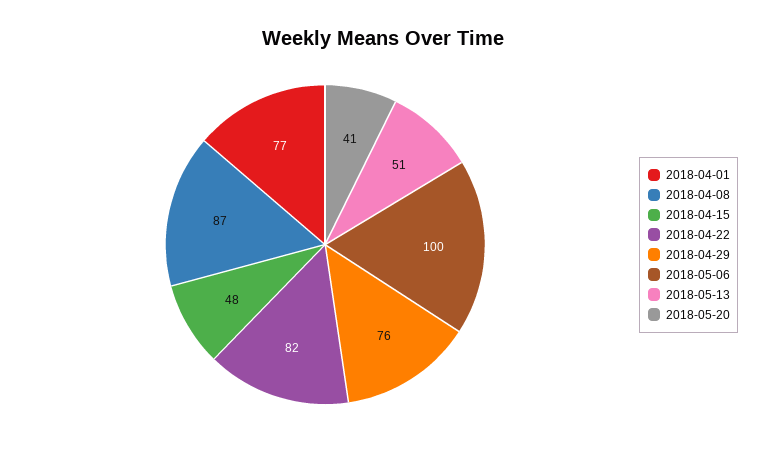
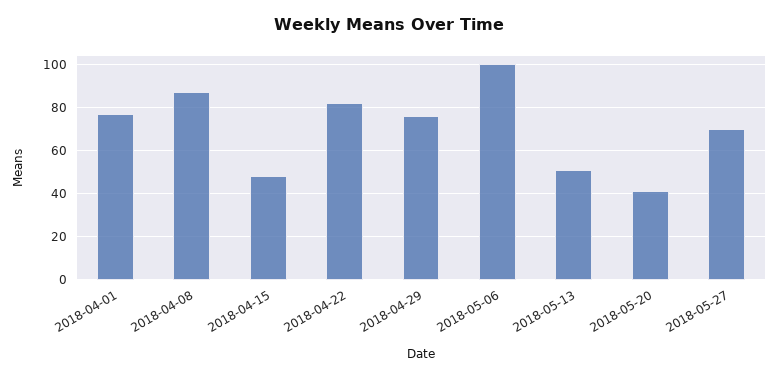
2018-05-27: none -> 70

